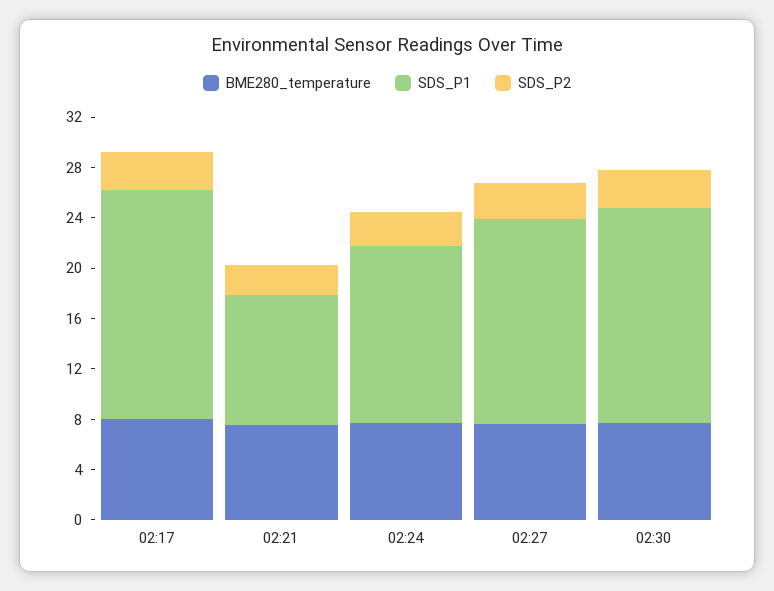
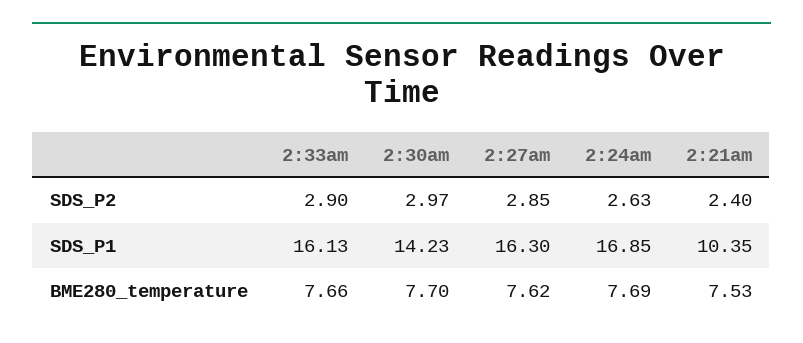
BME280_temperature, 02:17: 8 -> none
SDS_P1, 02:17: 18 -> none
SDS_P2, 02:17: 3 -> none
SDS_P1, 02:24: 14 -> 16.85
SDS_P1, 02:30: 17 -> 14.23
SDS_P2, 2:33am: none -> 2.9
SDS_P1, 2:33am: none -> 16.13
BME280_temperature, 2:33am: none -> 7.66

